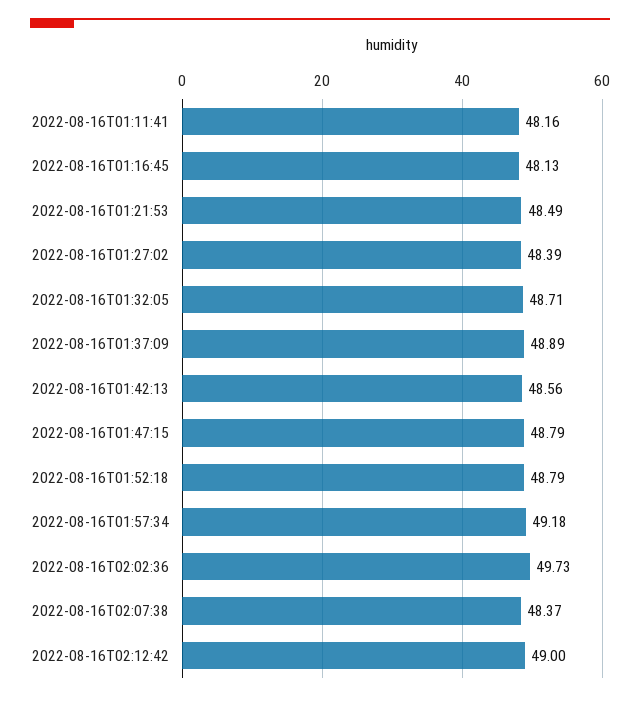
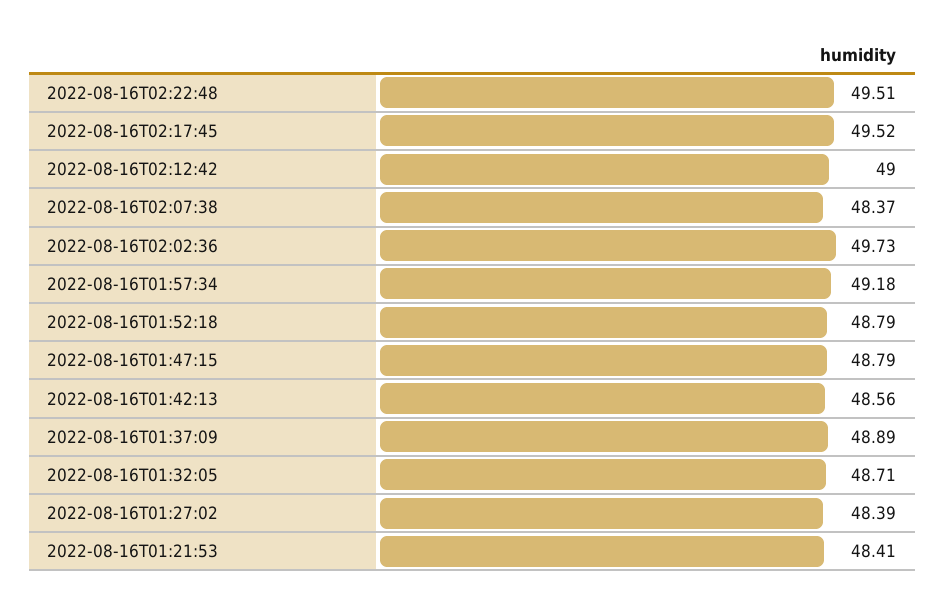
2022-08-16T01:11:41: 48.16 -> none
2022-08-16T01:16:45: 48.13 -> none
2022-08-16T01:21:53: 48.49 -> 48.41
2022-08-16T02:22:48: none -> 49.51
2022-08-16T02:17:45: none -> 49.52

